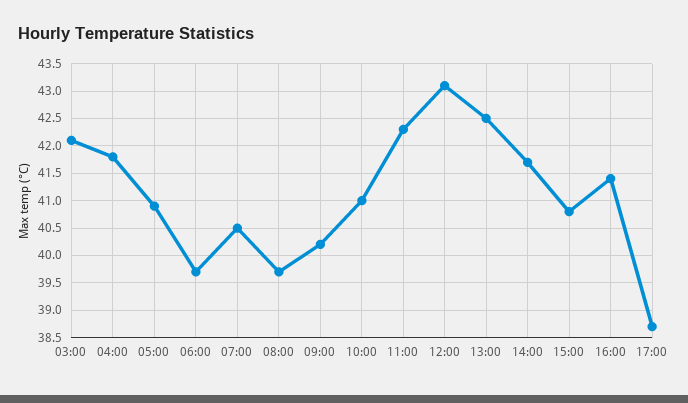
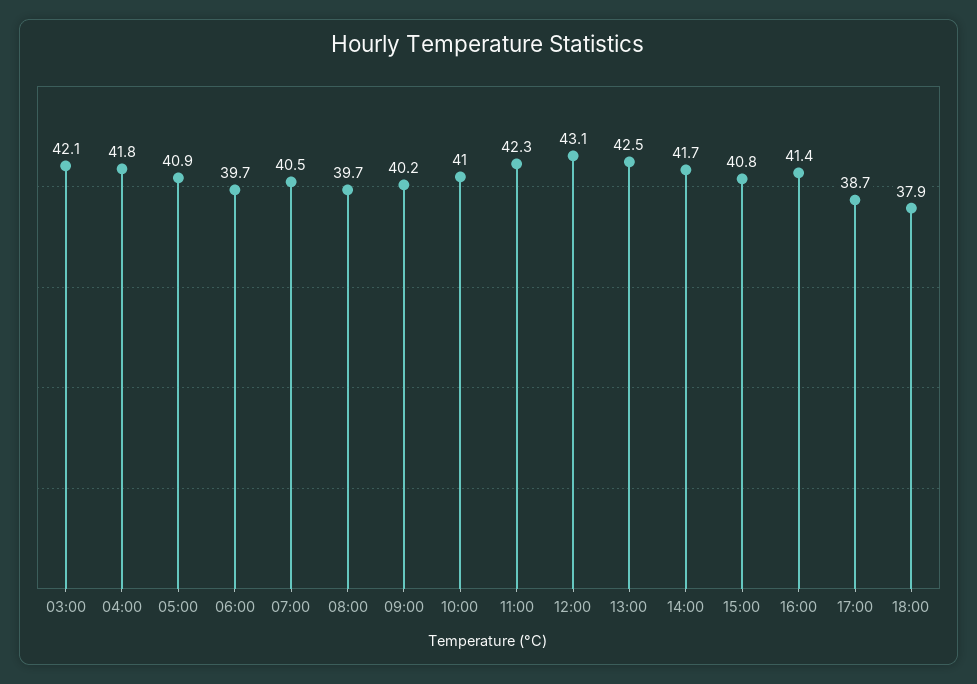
18:00: none -> 37.9

